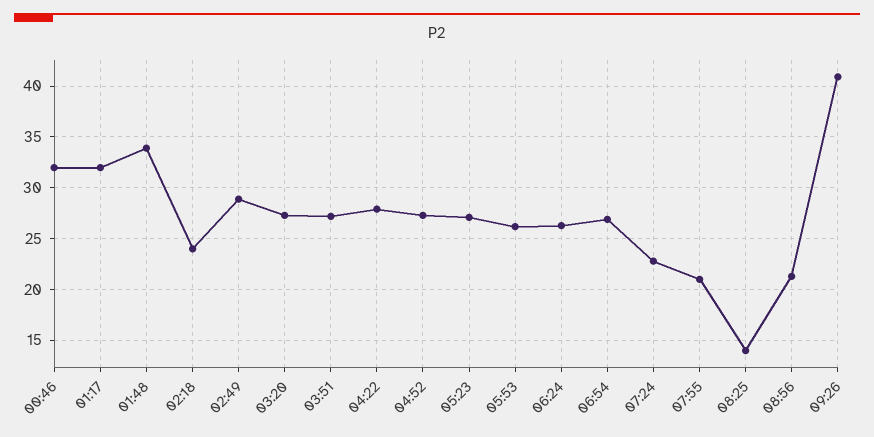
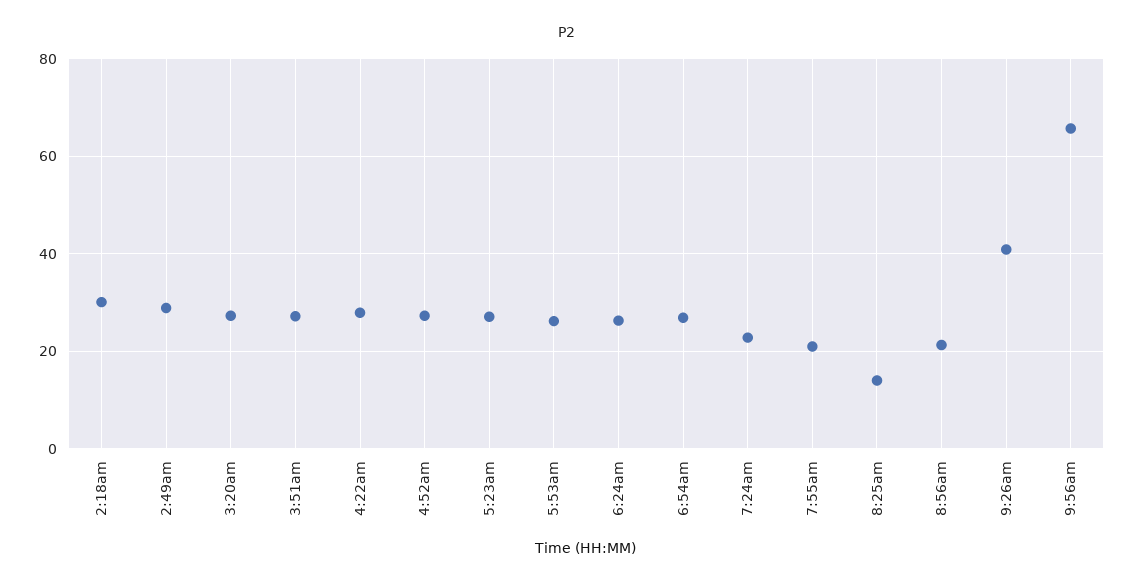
00:46: 32 -> none
01:17: 32 -> none
01:48: 34 -> none
02:18: 24 -> 30
9:56am: none -> 66

